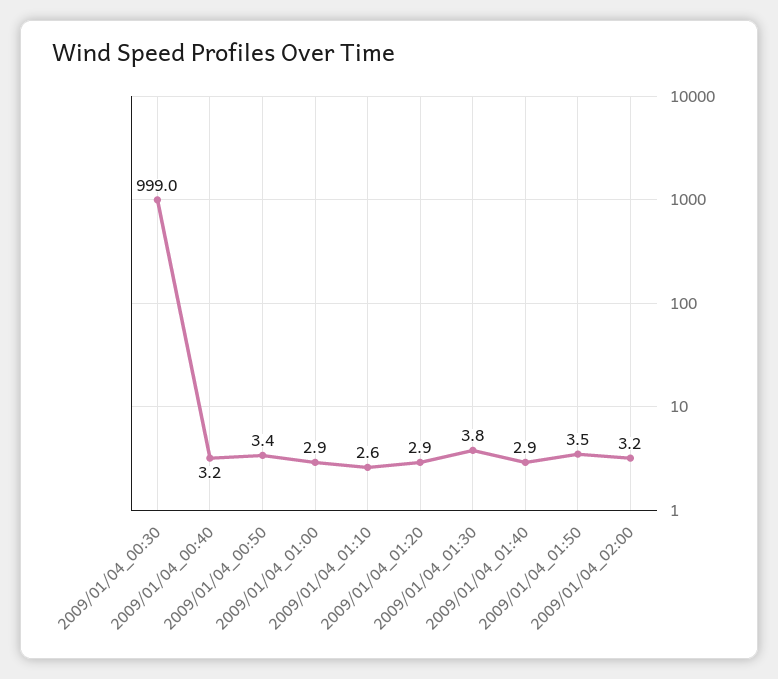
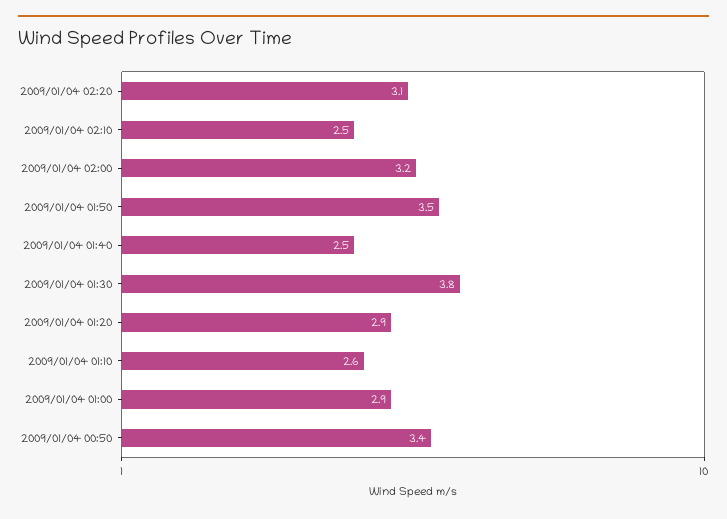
2009/01/04_00:30: 999 -> none
2009/01/04_00:40: 3.2 -> none
2009/01/04_01:40: 2.9 -> 2.5
2009/01/04 02:20: none -> 3.1
2009/01/04 02:10: none -> 2.5

